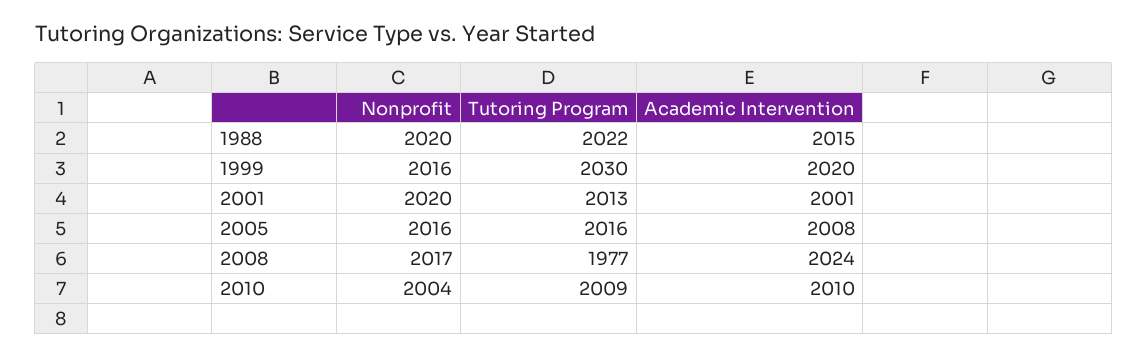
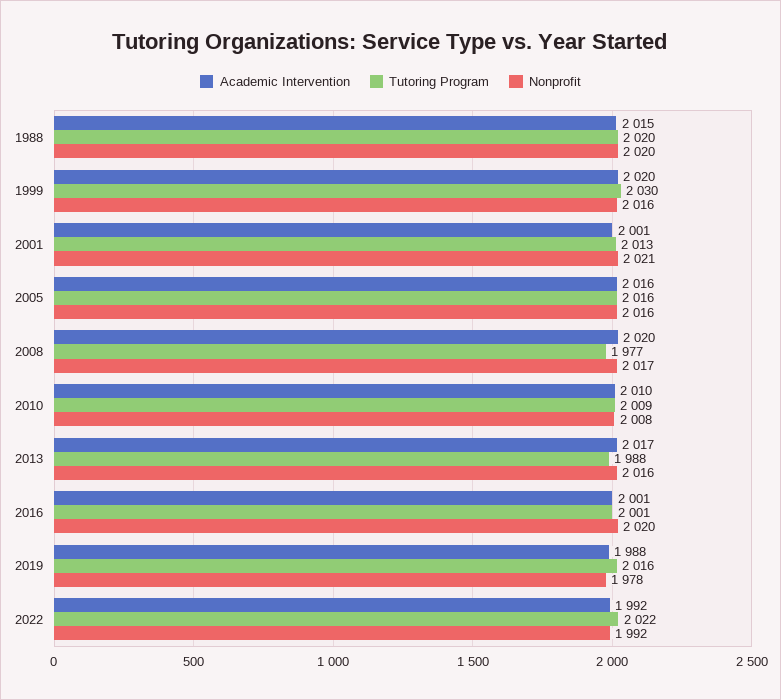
Tutoring Program, 1988: 2022 -> 2020
Nonprofit, 2001: 2020 -> 2021
Academic Intervention, 2005: 2008 -> 2016
Academic Intervention, 2008: 2024 -> 2020
Nonprofit, 2010: 2004 -> 2008
Academic Intervention, 2013: none -> 2017
Tutoring Program, 2013: none -> 1988
Nonprofit, 2013: none -> 2016
Academic Intervention, 2016: none -> 2001
Tutoring Program, 2016: none -> 2001
Nonprofit, 2016: none -> 2020
Academic Intervention, 2019: none -> 1988
Tutoring Program, 2019: none -> 2016
Nonprofit, 2019: none -> 1978
Academic Intervention, 2022: none -> 1992
Tutoring Program, 2022: none -> 2022
Nonprofit, 2022: none -> 1992

